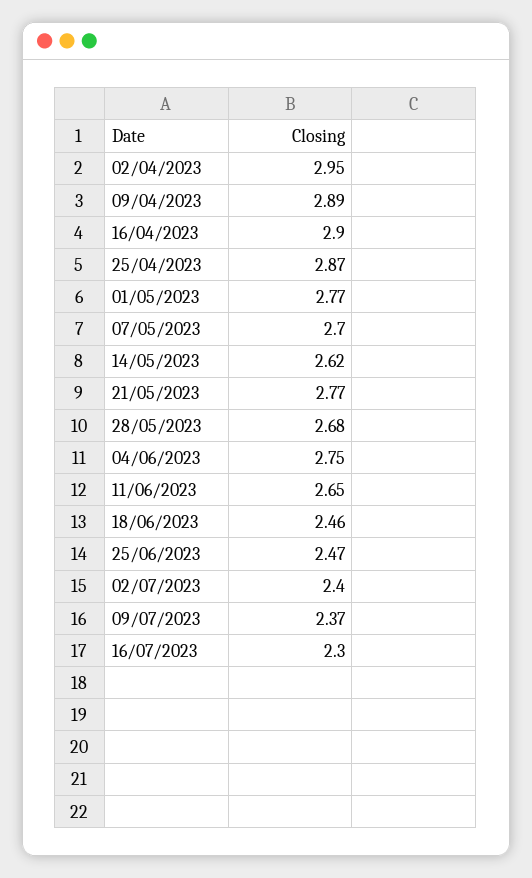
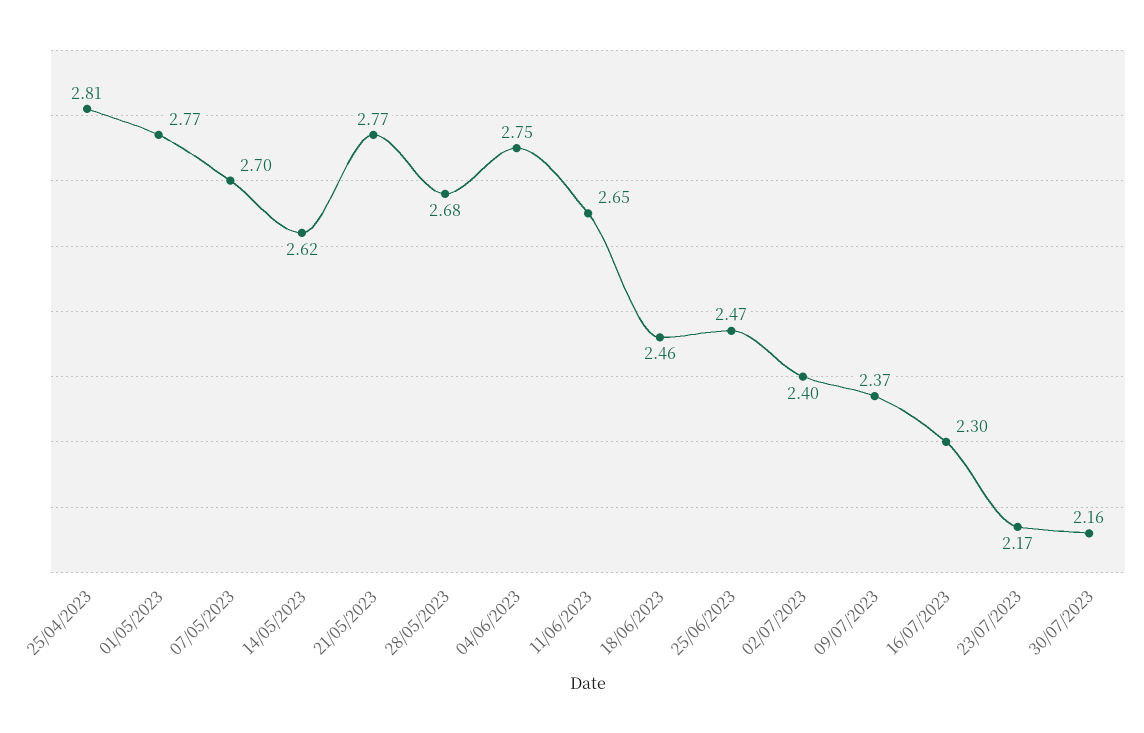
02/04/2023: 2.95 -> none
09/04/2023: 2.89 -> none
16/04/2023: 2.9 -> none
25/04/2023: 2.87 -> 2.81
23/07/2023: none -> 2.17
30/07/2023: none -> 2.16

